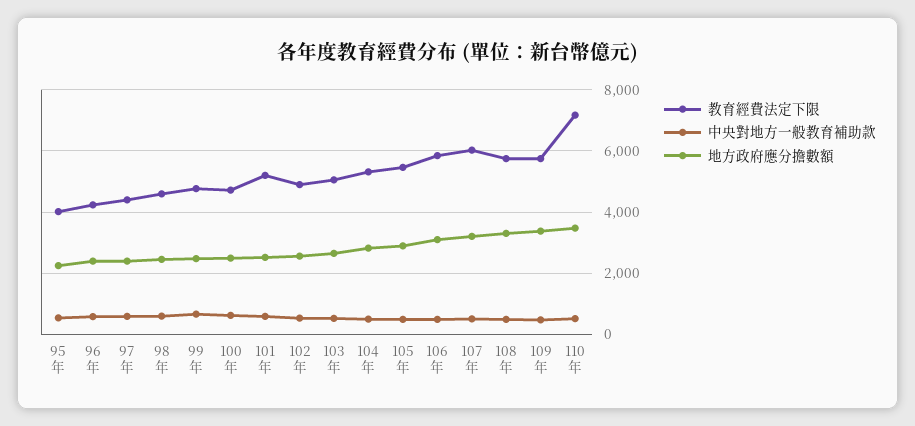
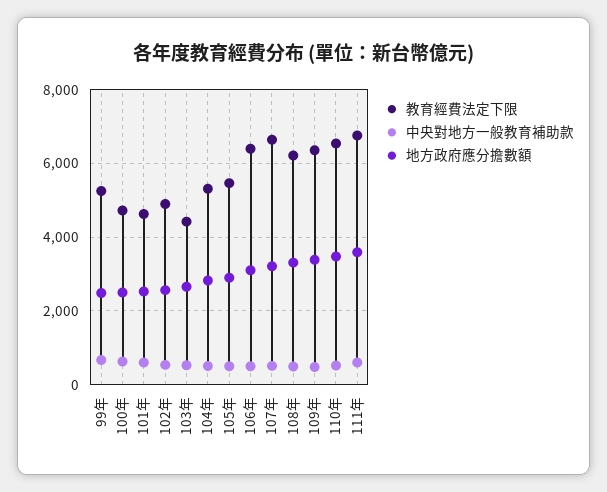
教育經費法定下限, 95年: 4000 -> none
中央對地方一般教育補助款, 95年: 600 -> none
地方政府應分擔數額, 95年: 2200 -> none
教育經費法定下限, 96年: 4200 -> none
中央對地方一般教育補助款, 96年: 600 -> none
地方政府應分擔數額, 96年: 2400 -> none
教育經費法定下限, 97年: 4400 -> none
中央對地方一般教育補助款, 97年: 600 -> none
地方政府應分擔數額, 97年: 2400 -> none
教育經費法定下限, 98年: 4600 -> none
中央對地方一般教育補助款, 98年: 600 -> none
地方政府應分擔數額, 98年: 2400 -> none
教育經費法定下限, 99年: 4800 -> 5200
教育經費法定下限, 101年: 5200 -> 4600
教育經費法定下限, 103年: 5000 -> 4400
教育經費法定下限, 106年: 5800 -> 6400
教育經費法定下限, 107年: 6000 -> 6600
教育經費法定下限, 108年: 5800 -> 6200
教育經費法定下限, 109年: 5800 -> 6400
教育經費法定下限, 110年: 7200 -> 6600
教育經費法定下限, 111年: none -> 6800
中央對地方一般教育補助款, 111年: none -> 600
地方政府應分擔數額, 111年: none -> 3600

